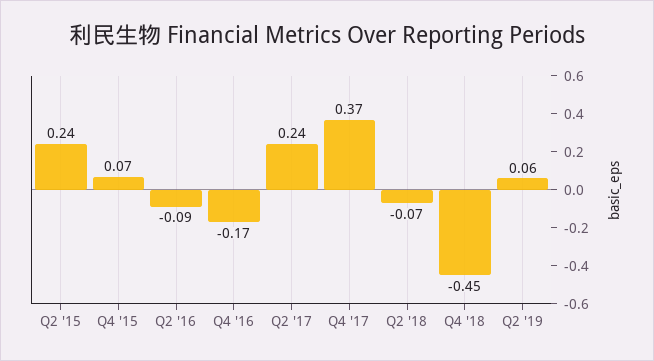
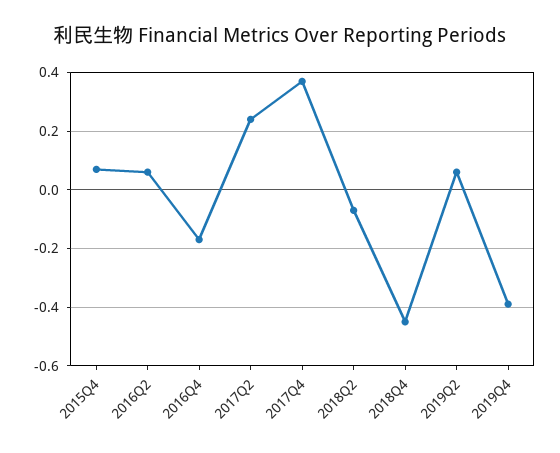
Q2 '15: 0.24 -> none
Q2 '16: -0.09 -> 0.05
2019Q4: none -> -0.4

